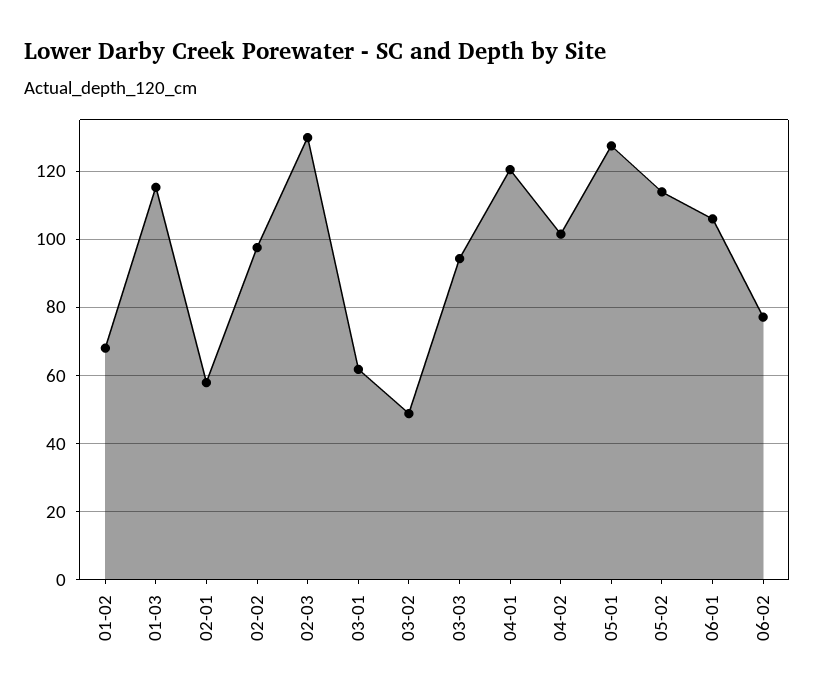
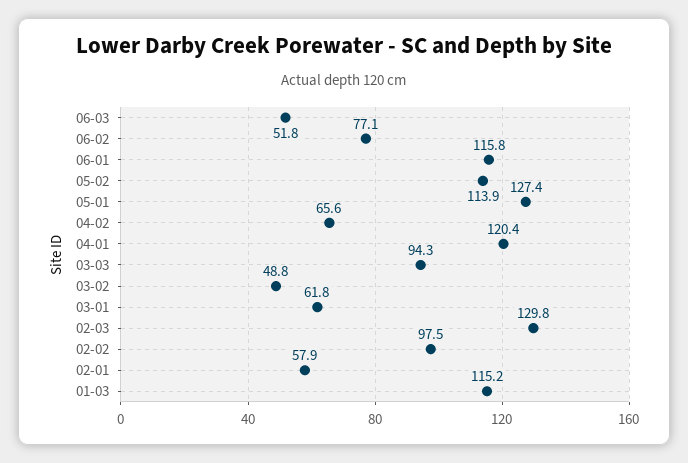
01-02: 68 -> none
04-02: 102 -> 65.6
06-01: 106 -> 115.8
06-03: none -> 51.8

